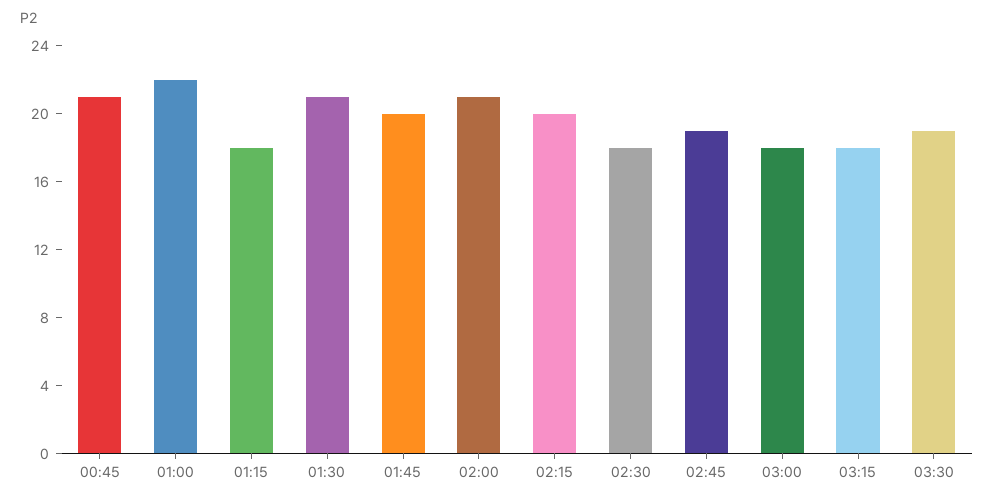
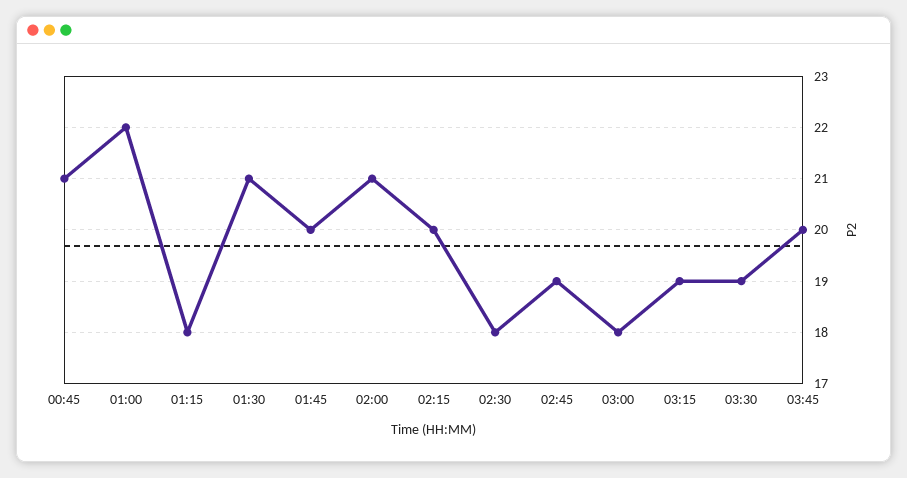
03:15: 18 -> 19
03:45: none -> 20

